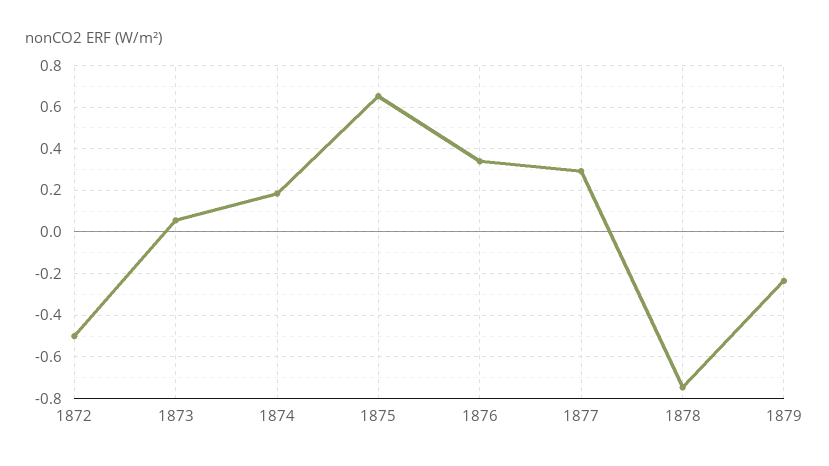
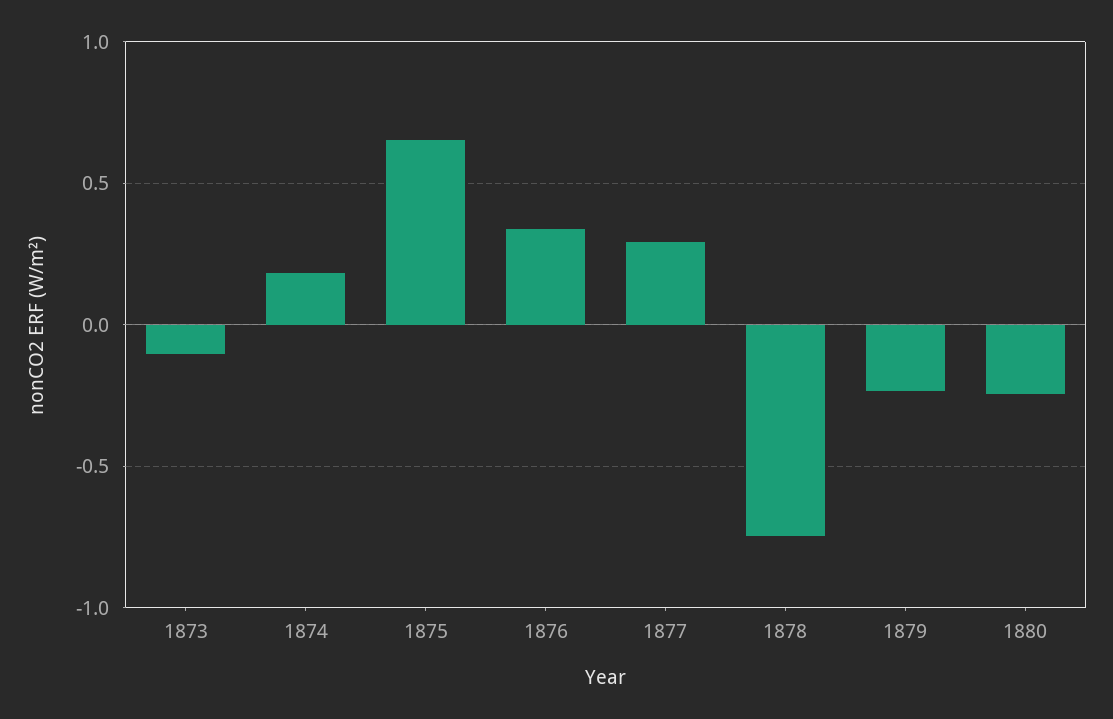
1872: -0.5 -> none
1873: 0.05 -> -0.1
1880: none -> -0.25

